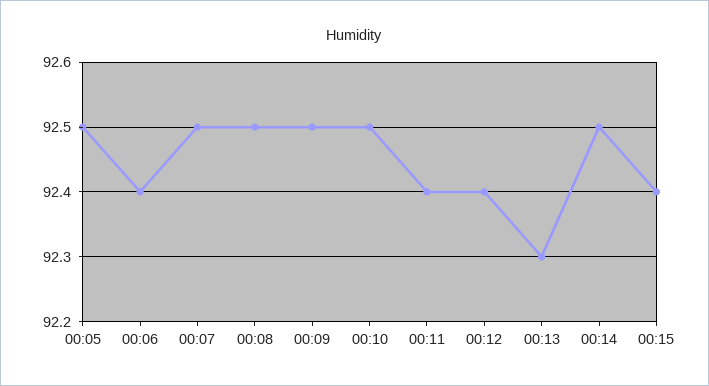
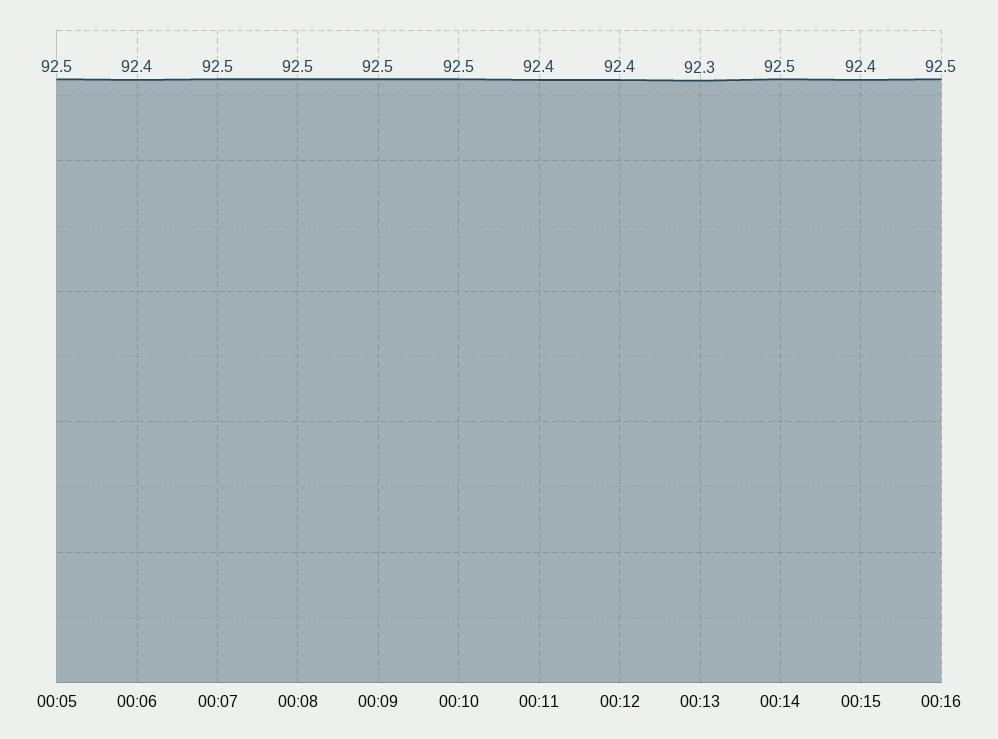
00:16: none -> 92.5

